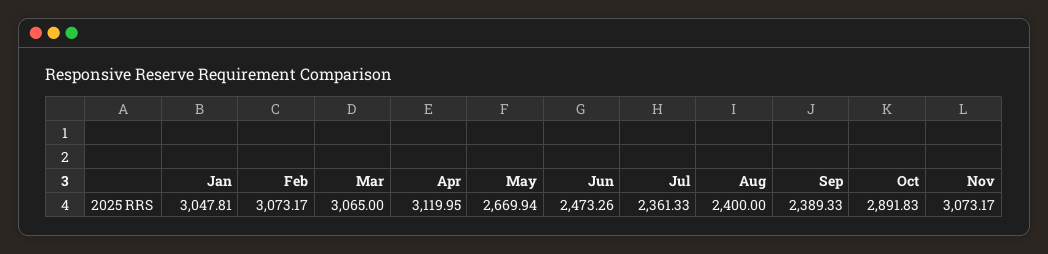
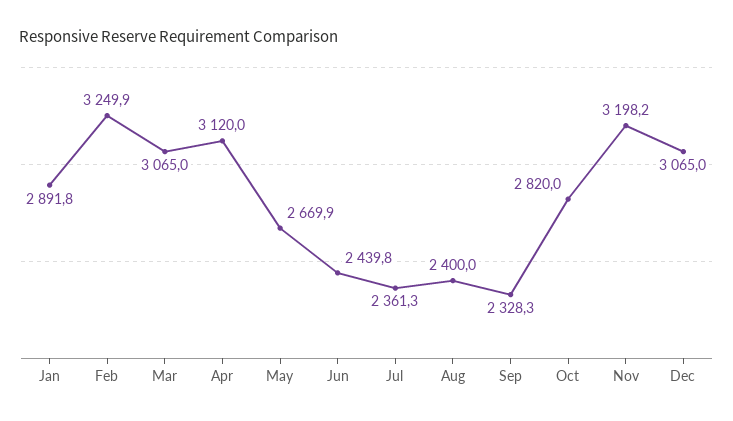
Jan: 3047.81 -> 2891.8
Feb: 3073.17 -> 3249.9
Jun: 2473.26 -> 2439.8
Sep: 2389.33 -> 2328.3
Oct: 2891.83 -> 2820
Nov: 3073.17 -> 3198.2
Dec: none -> 3065

